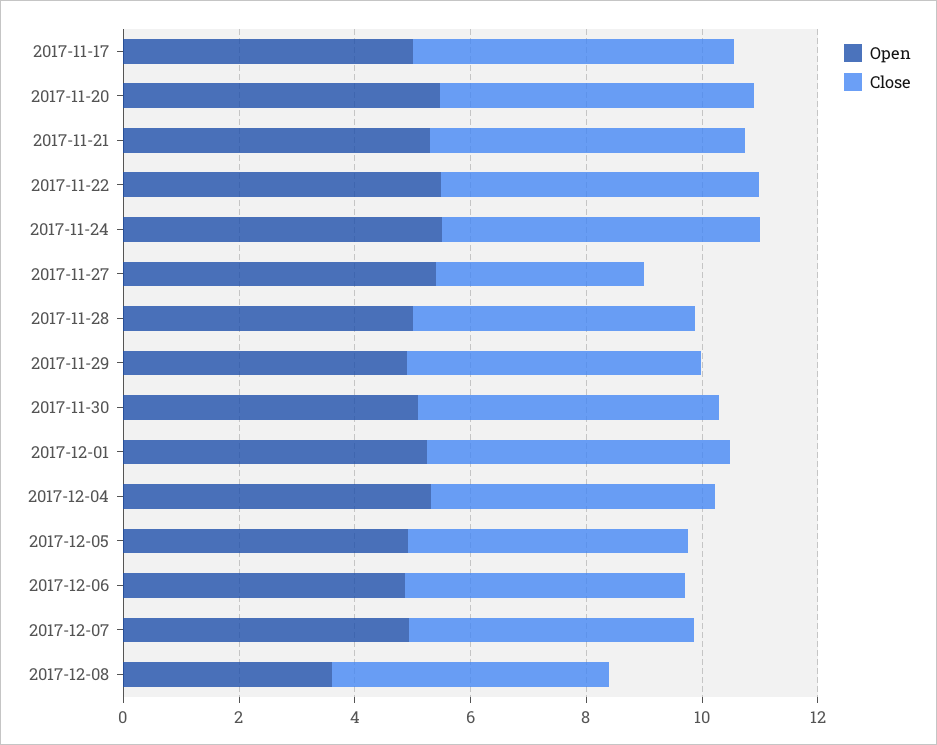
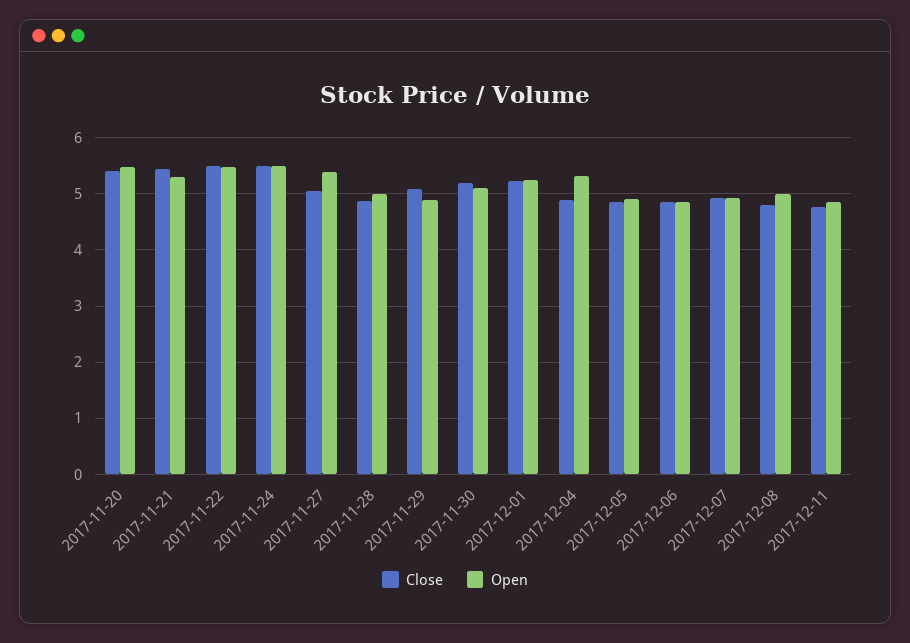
Open, 2017-11-17: 5 -> none
Close, 2017-11-17: 5.5 -> none
Close, 2017-11-27: 3.5 -> 5
Open, 2017-12-08: 3.5 -> 5
Close, 2017-12-11: none -> 4.8
Open, 2017-12-11: none -> 4.8

